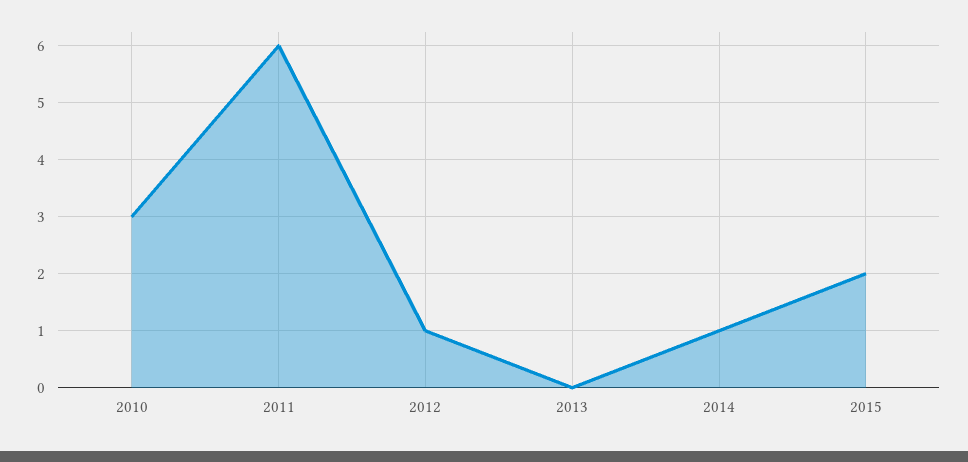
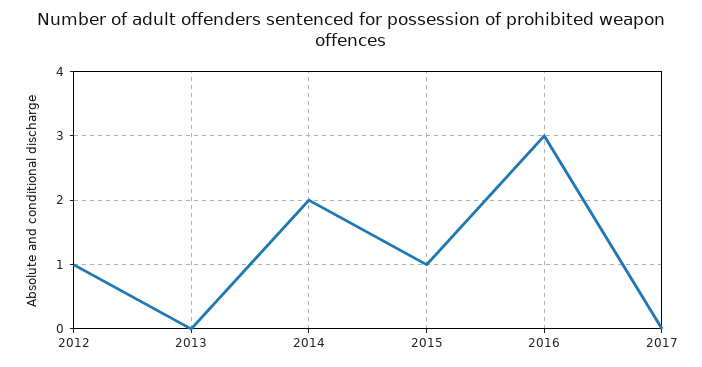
2010: 3 -> none
2011: 6 -> none
2014: 1 -> 2
2015: 2 -> 1
2016: none -> 3
2017: none -> 0

